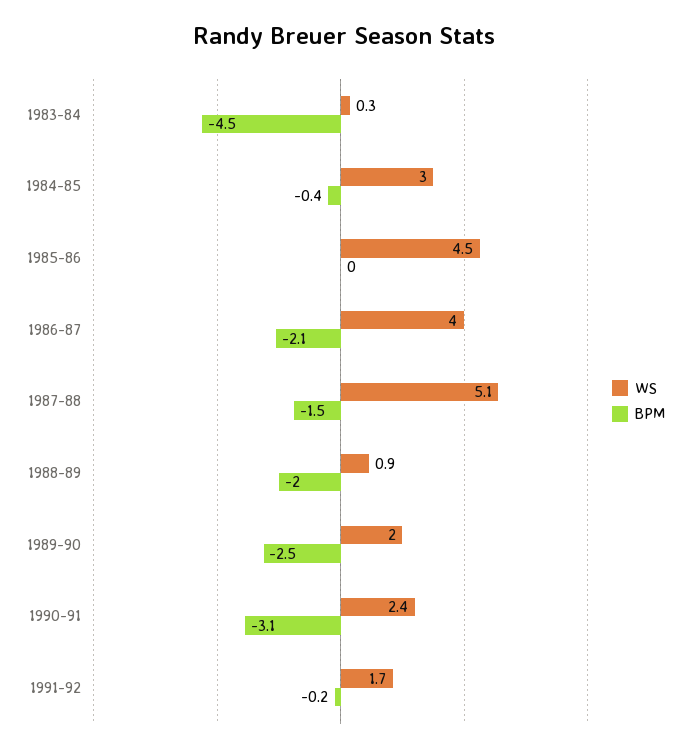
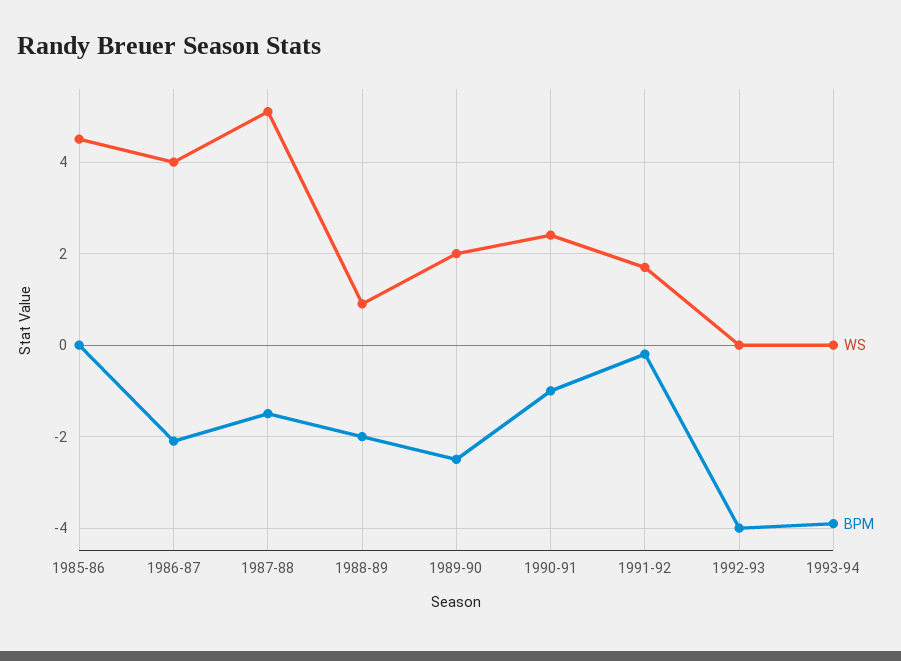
WS, 1983-84: 0.3 -> none
BPM, 1983-84: -4.5 -> none
WS, 1984-85: 3 -> none
BPM, 1984-85: -0.4 -> none
BPM, 1990-91: -3.1 -> -1
WS, 1992-93: none -> 0
BPM, 1992-93: none -> -4
WS, 1993-94: none -> 0
BPM, 1993-94: none -> -4

